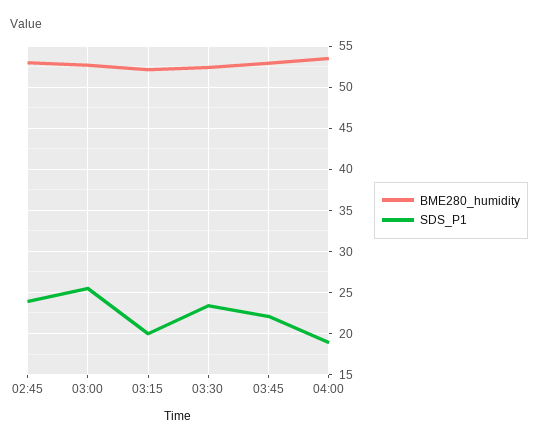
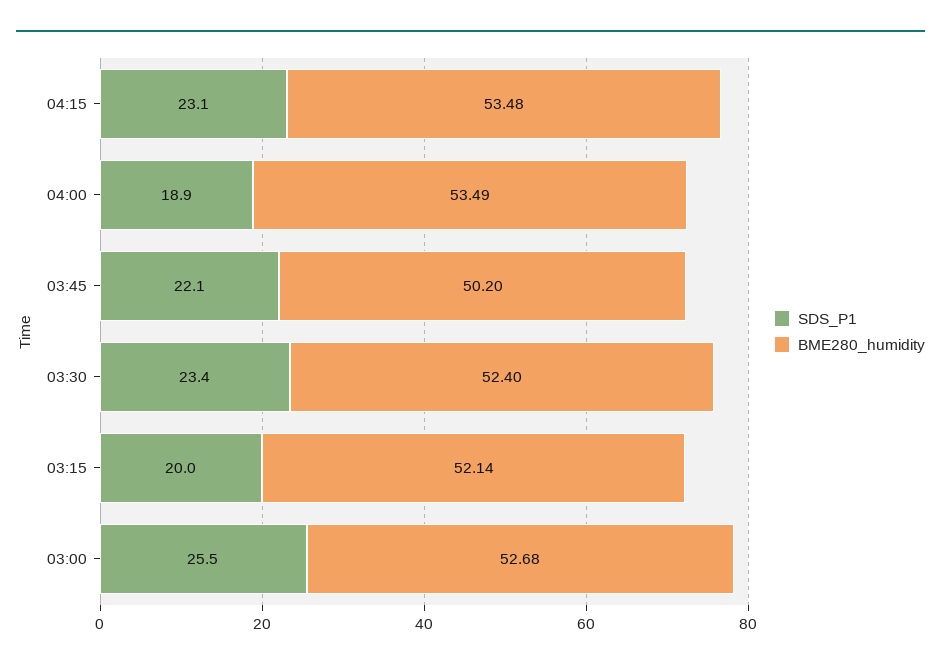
BME280_humidity, 02:45: 53 -> none
SDS_P1, 02:45: 24 -> none
BME280_humidity, 03:45: 53 -> 50.2
SDS_P1, 04:15: none -> 23.1
BME280_humidity, 04:15: none -> 53.48

